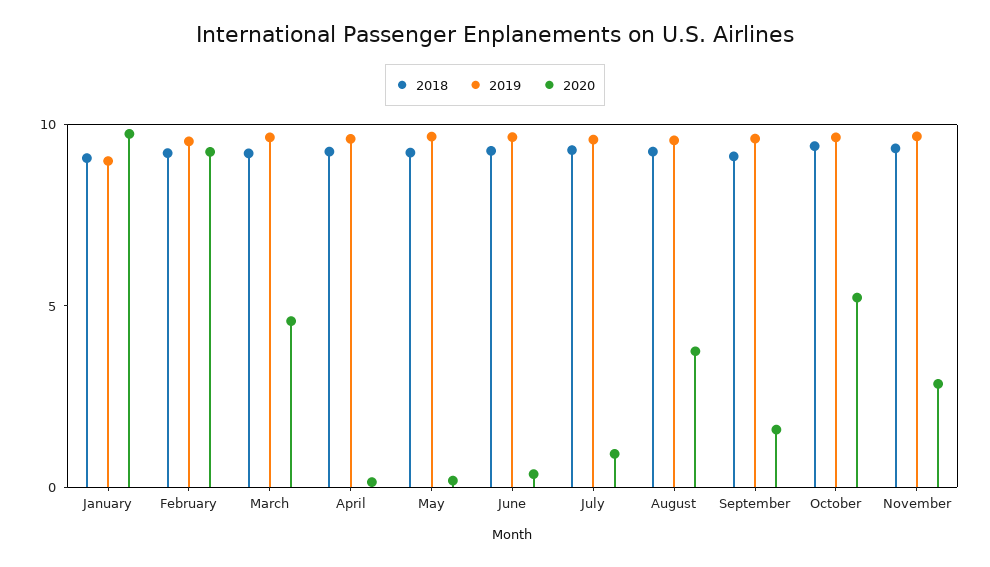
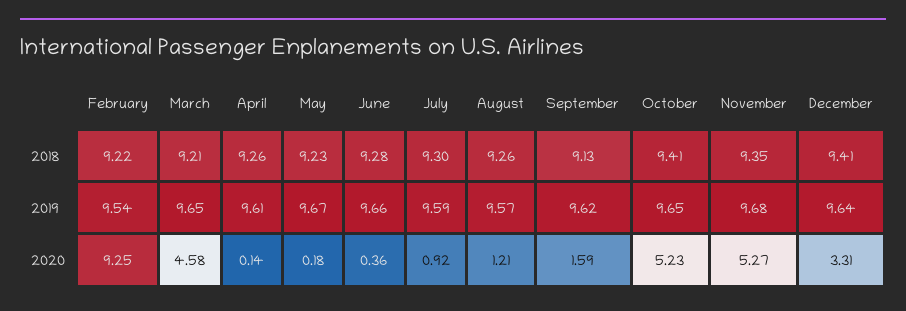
2018, January: 9 -> none
2019, January: 9 -> none
2020, January: 10 -> none
2020, August: 4 -> 1.21
2020, November: 3 -> 5.27
2018, December: none -> 9.41
2019, December: none -> 9.64
2020, December: none -> 3.31

